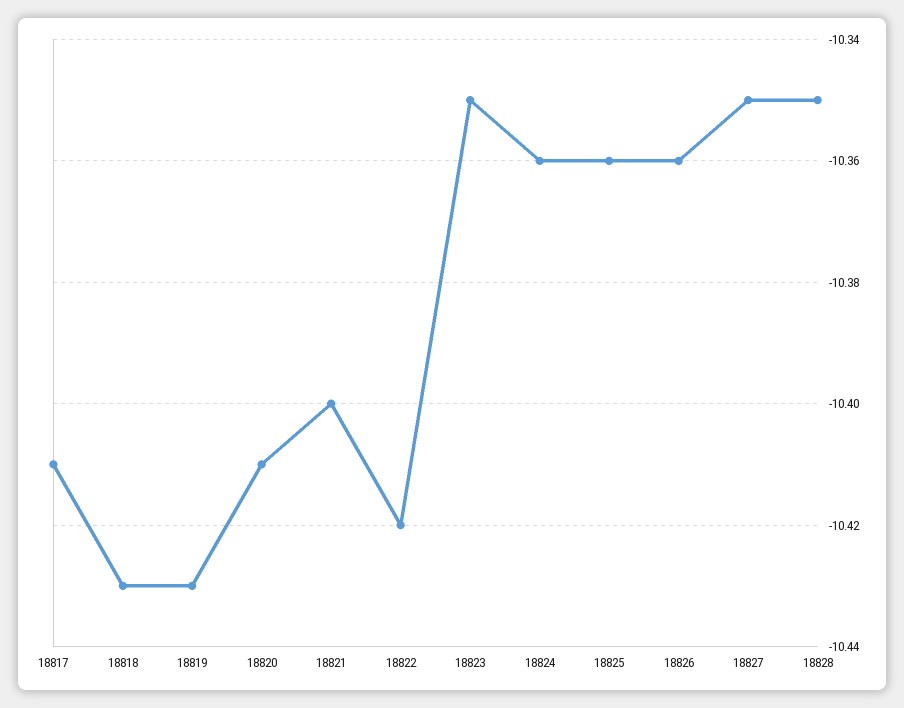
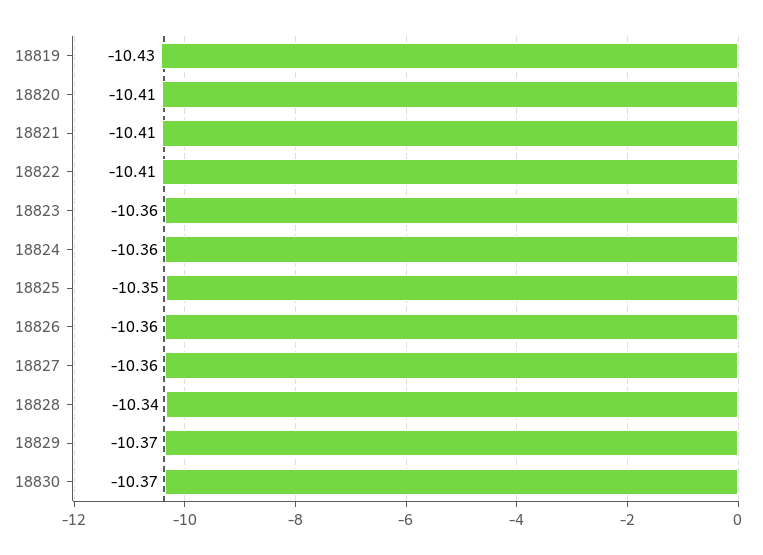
18817: -10.41 -> none
18818: -10.43 -> none
18821: -10.4 -> -10.41
18822: -10.42 -> -10.41
18823: -10.35 -> -10.36
18825: -10.36 -> -10.35
18827: -10.35 -> -10.36
18828: -10.35 -> -10.34
18829: none -> -10.37
18830: none -> -10.37

